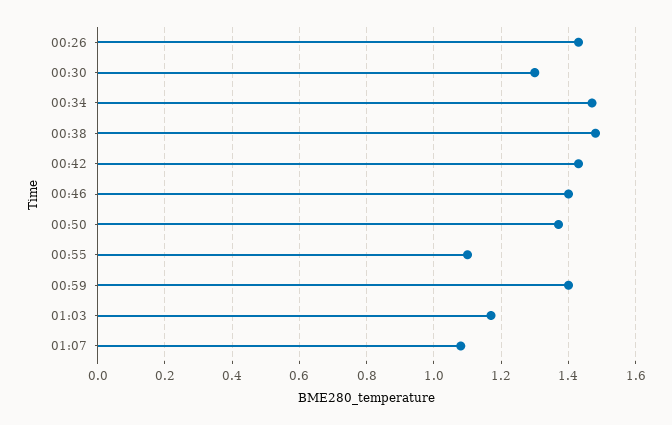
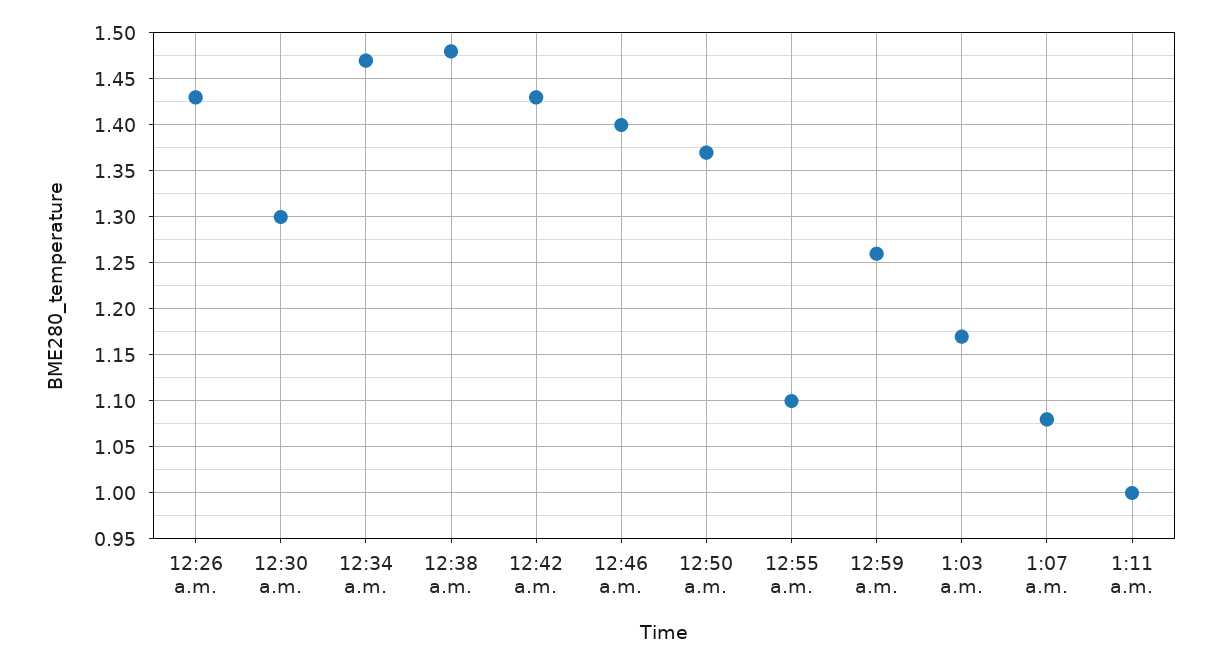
00:59: 1.4 -> 1.26
1:11 a.m.: none -> 1

